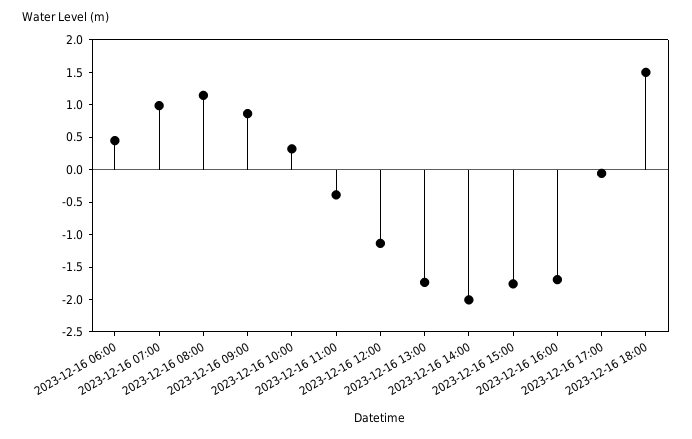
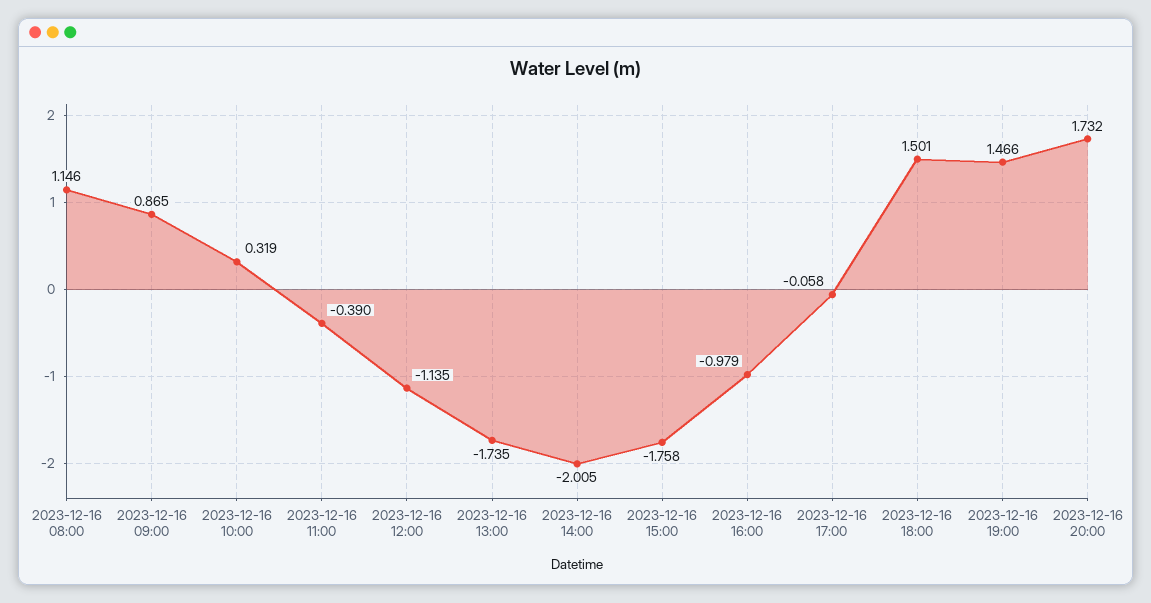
2023-12-16 06:00: 0.5 -> none
2023-12-16 07:00: 1 -> none
2023-12-16 16:00: -1.75 -> -0.979
2023-12-16 19:00: none -> 1.466
2023-12-16 20:00: none -> 1.732

